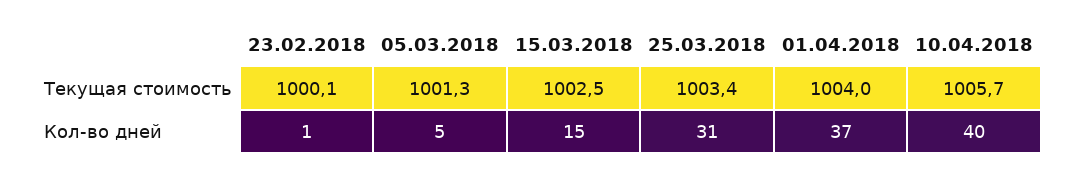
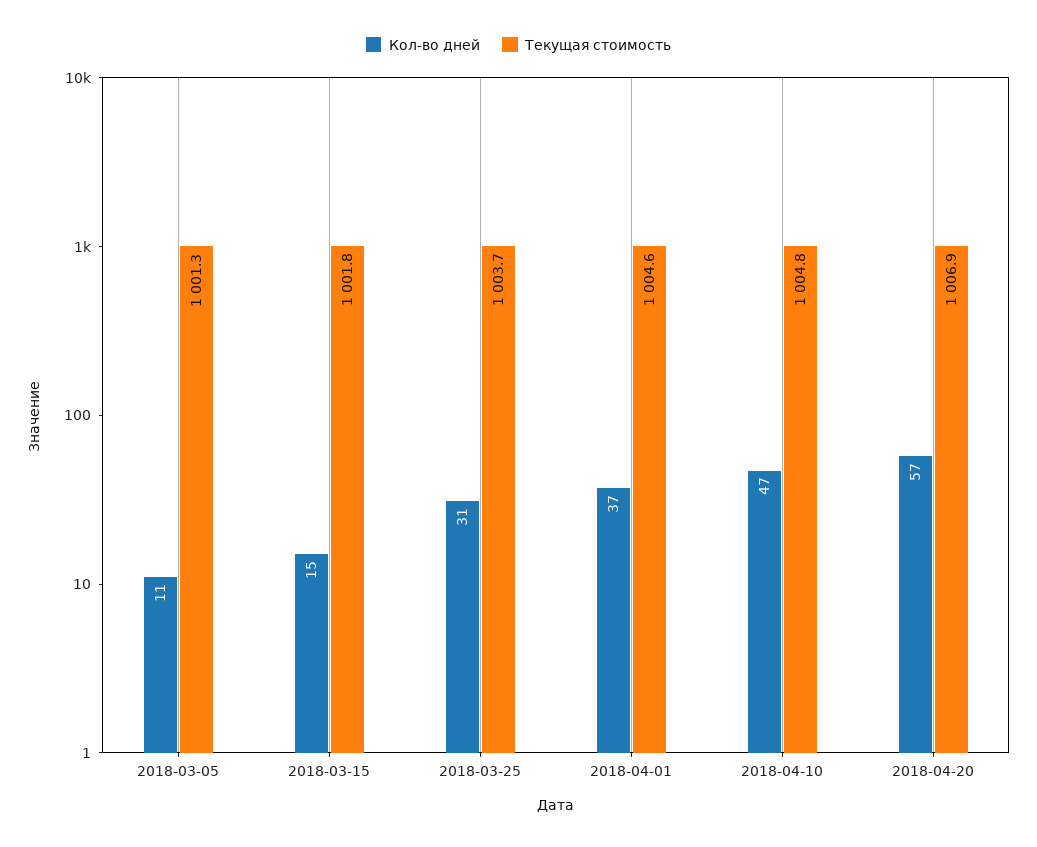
Текущая стоимость, 23.02.2018: 1000.1 -> none
Текущая стоимость, 15.03.2018: 1002.5 -> 1001.8
Текущая стоимость, 25.03.2018: 1003.4 -> 1003.7
Текущая стоимость, 01.04.2018: 1004 -> 1004.6
Текущая стоимость, 10.04.2018: 1005.7 -> 1004.8
Кол-во дней, 23.02.2018: 1 -> none
Кол-во дней, 05.03.2018: 5 -> 11
Кол-во дней, 10.04.2018: 40 -> 47
Кол-во дней, 2018-04-20: none -> 57
Текущая стоимость, 2018-04-20: none -> 1006.9

